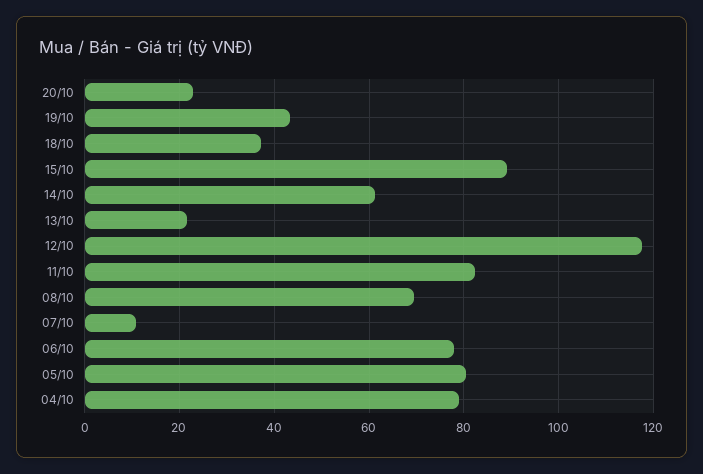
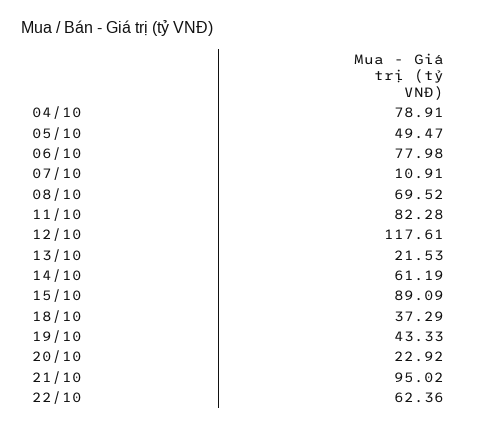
05/10: 80 -> 49.47
21/10: none -> 95.02
22/10: none -> 62.36

